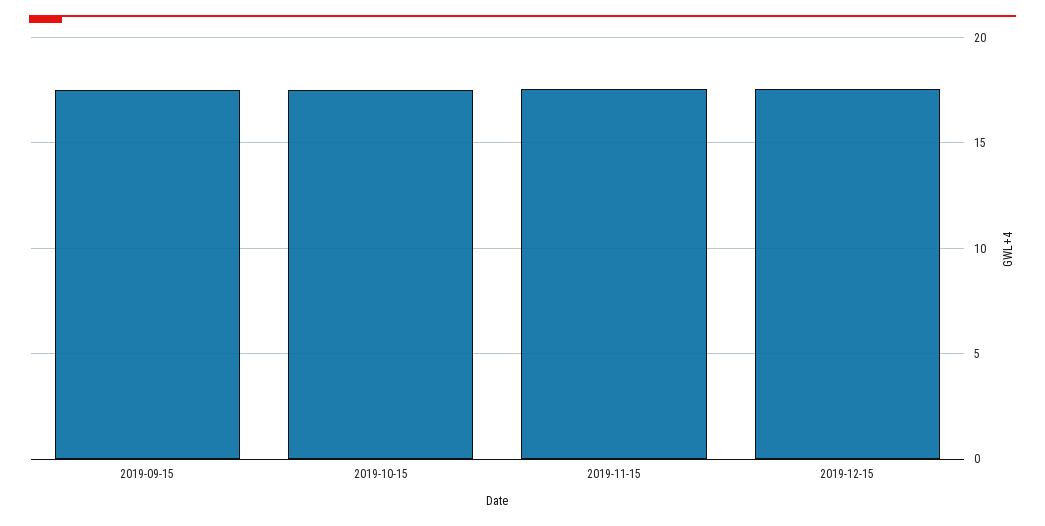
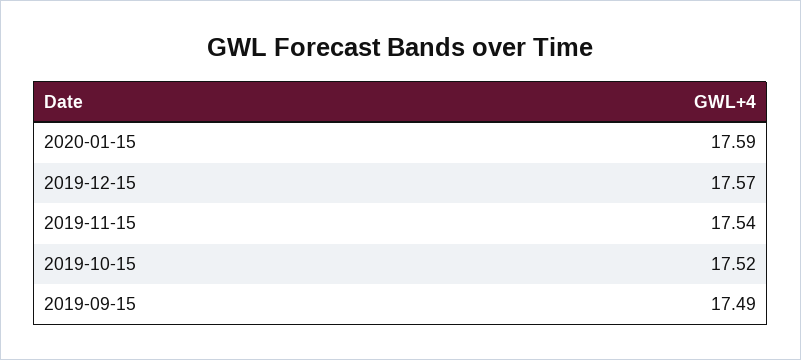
2020-01-15: none -> 17.59

